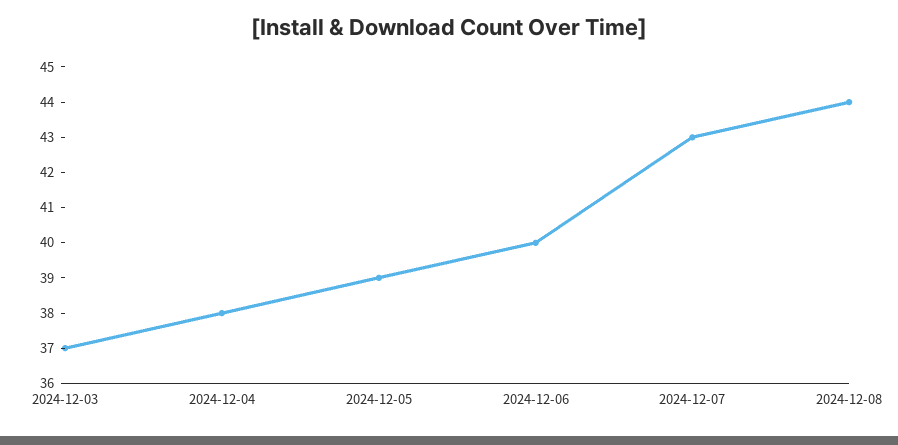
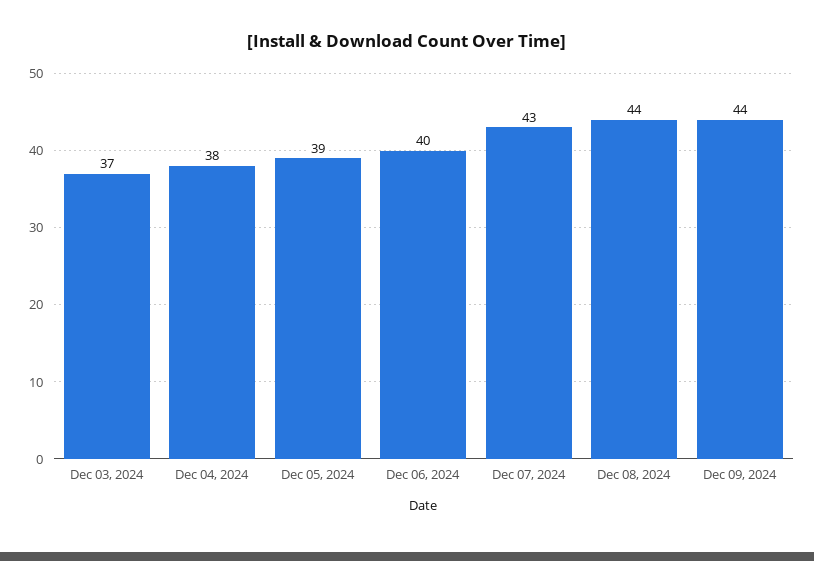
Dec 09, 2024: none -> 44

